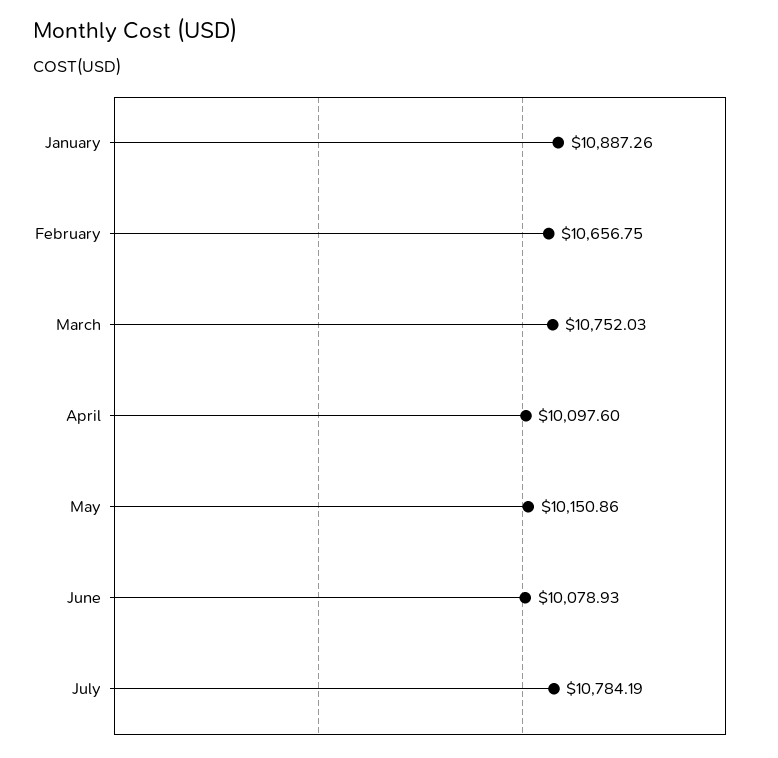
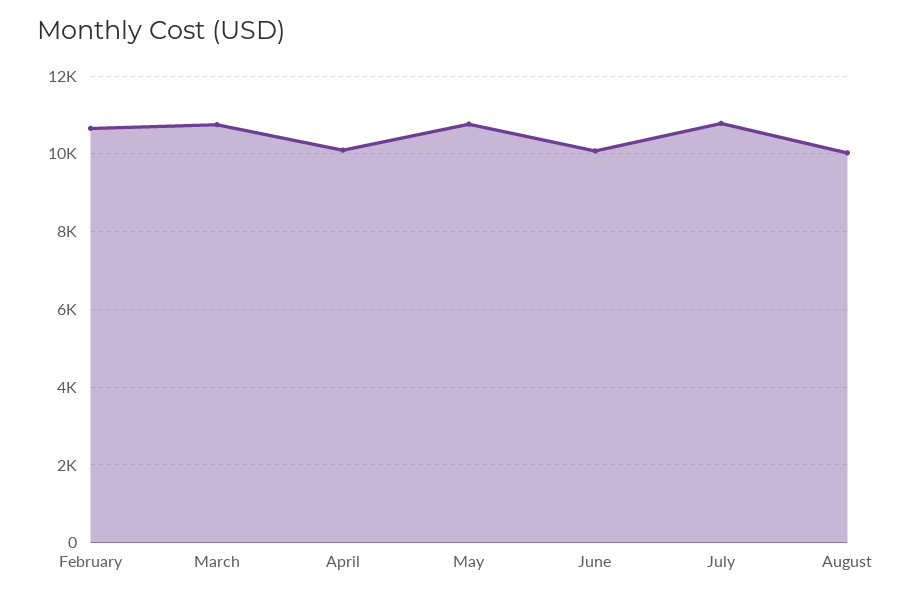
January: 10887.26 -> none
May: 10150.86 -> 10800
August: none -> 10000

